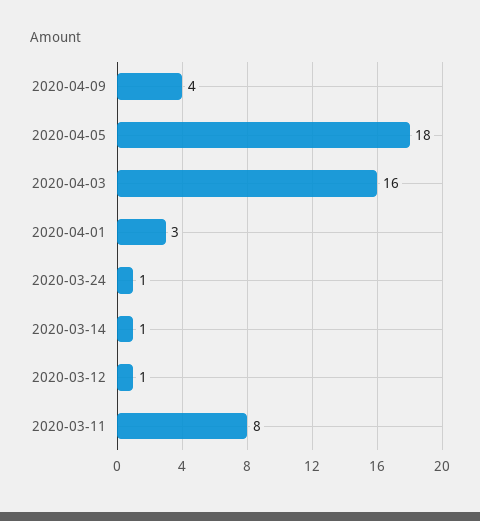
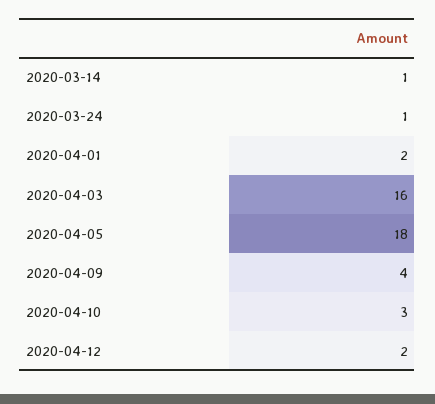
2020-04-01: 3 -> 2
2020-03-12: 1 -> none
2020-03-11: 8 -> none
2020-04-10: none -> 3
2020-04-12: none -> 2

